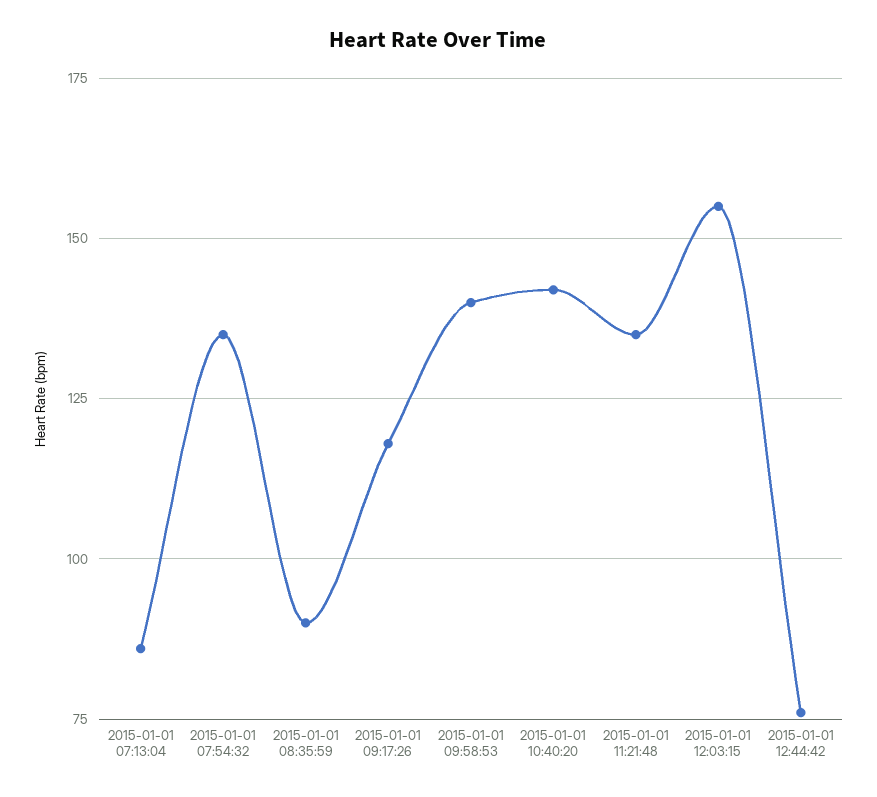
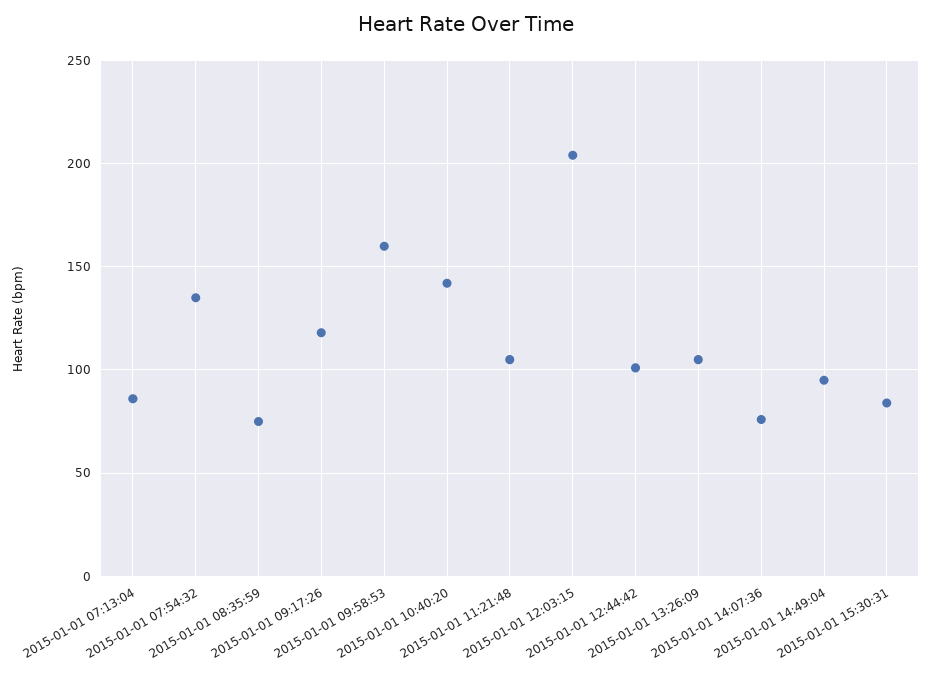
2015-01-01 08:35:59: 90 -> 75
2015-01-01 09:58:53: 140 -> 160
2015-01-01 11:21:48: 135 -> 105
2015-01-01 12:03:15: 155 -> 205
2015-01-01 12:44:42: 75 -> 100
2015-01-01 13:26:09: none -> 105
2015-01-01 14:07:36: none -> 75
2015-01-01 14:49:04: none -> 95
2015-01-01 15:30:31: none -> 85

